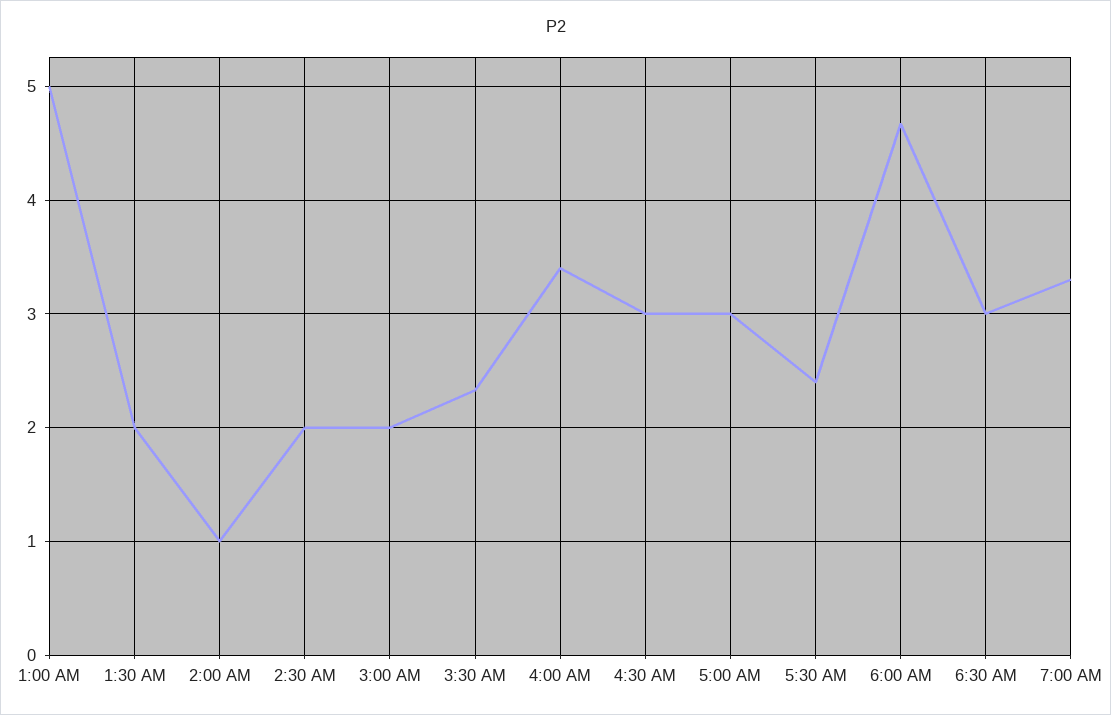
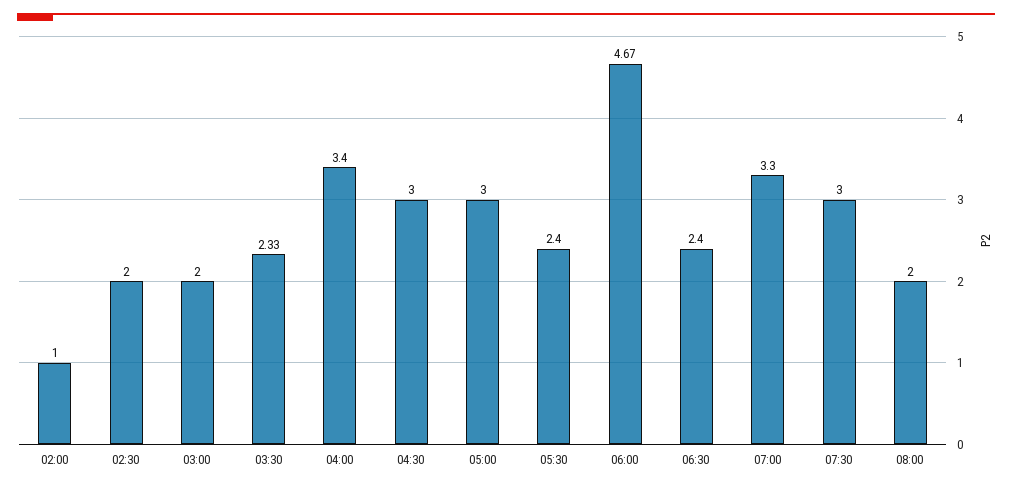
1:00 AM: 5 -> none
1:30 AM: 2 -> none
6:30 AM: 3 -> 2.4
07:30: none -> 3
08:00: none -> 2

